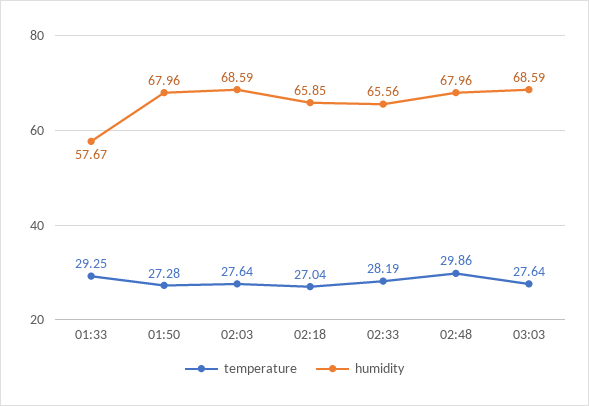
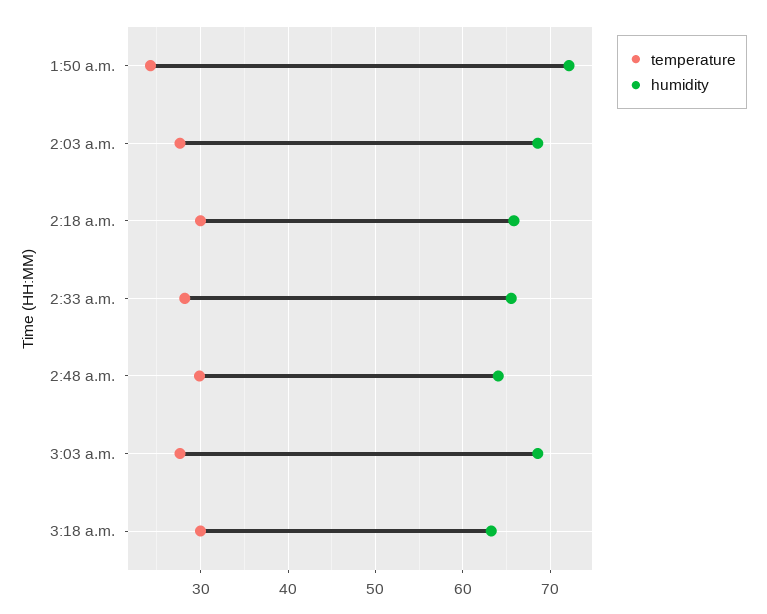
temperature, 01:33: 29.25 -> none
humidity, 01:33: 57.67 -> none
temperature, 01:50: 27.28 -> 24
humidity, 01:50: 67.96 -> 72
temperature, 02:18: 27.04 -> 30
humidity, 02:48: 67.96 -> 64
temperature, 3:18 a.m.: none -> 30
humidity, 3:18 a.m.: none -> 63

